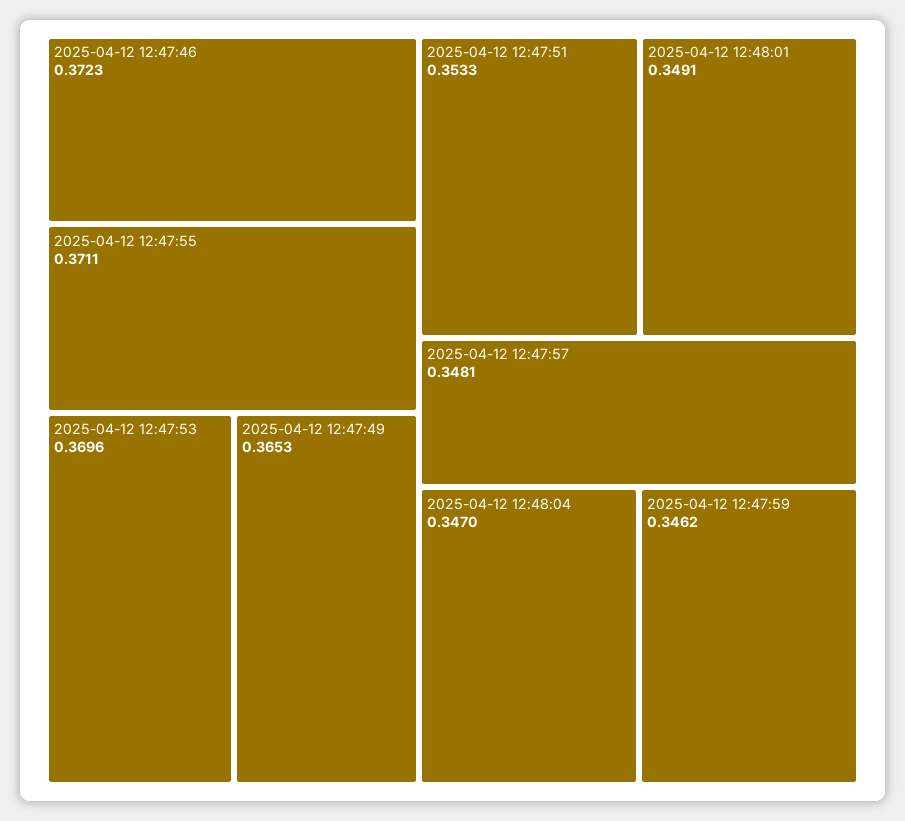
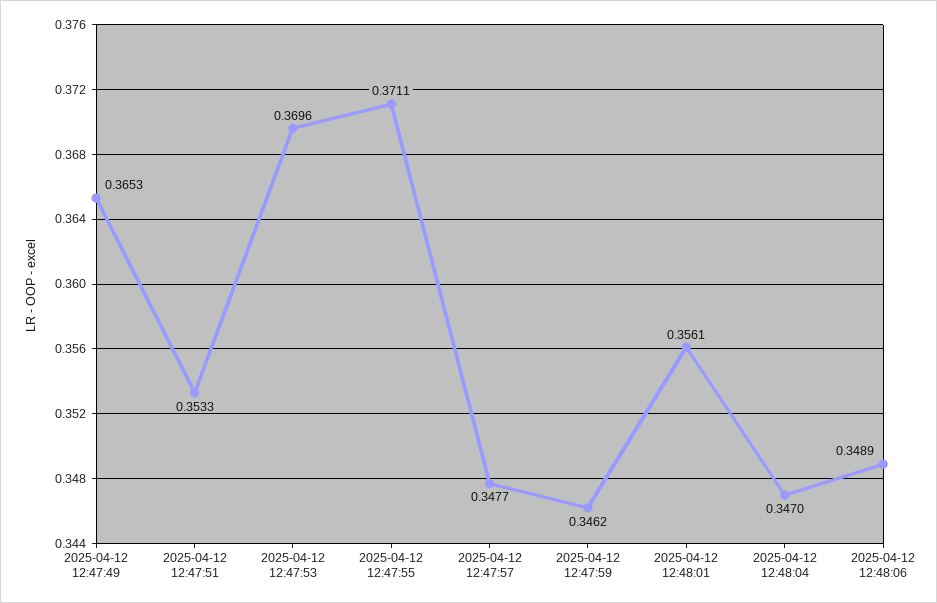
2025-04-12 12:47:46: 0.3723 -> none
2025-04-12 12:48:01: 0.3491 -> 0.3561
2025-04-12 12:47:57: 0.3481 -> 0.3477
2025-04-12 12:48:06: none -> 0.3489

